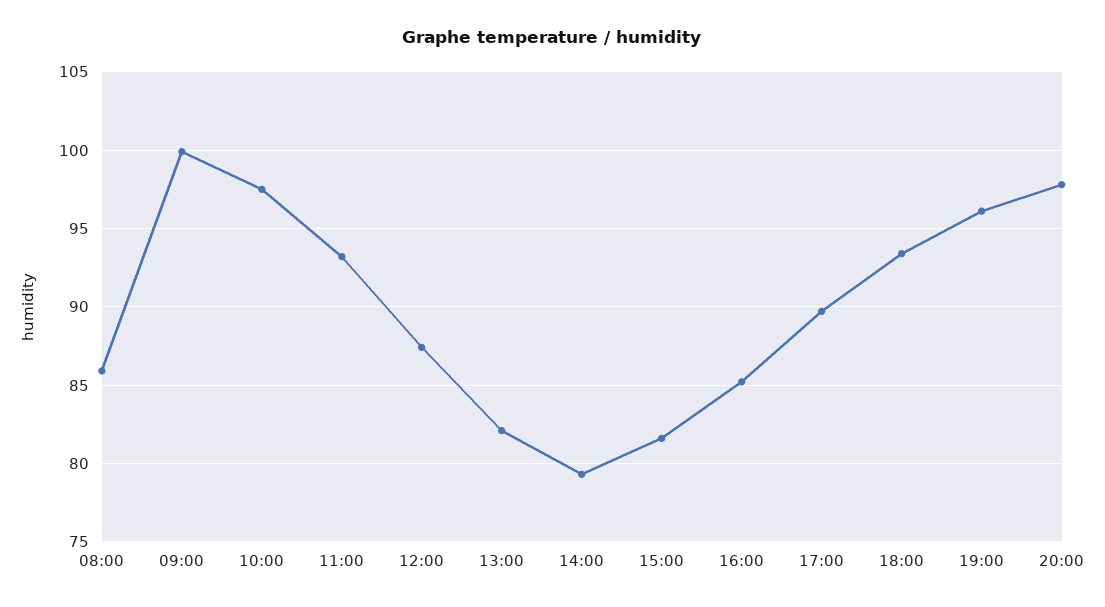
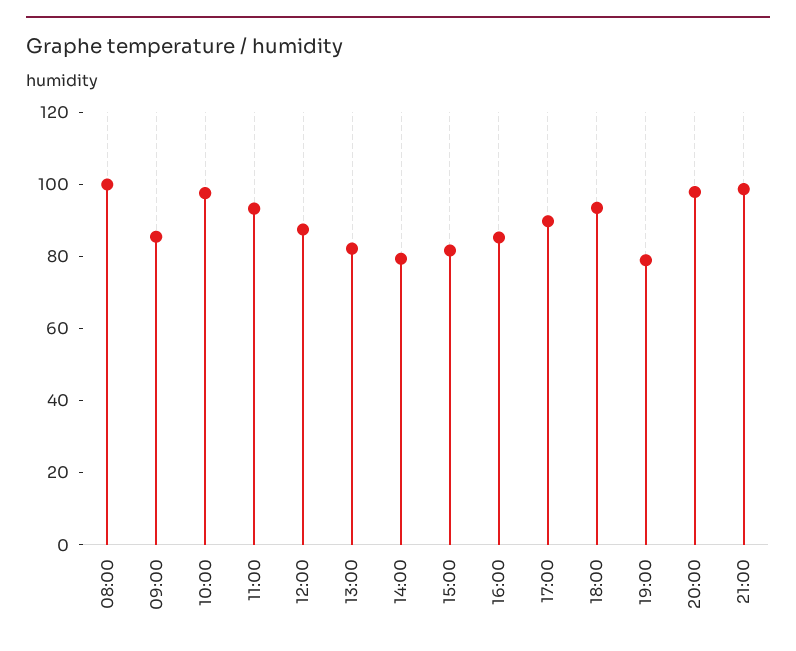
08:00: 86 -> 100
09:00: 100 -> 85
19:00: 96 -> 80
21:00: none -> 100

